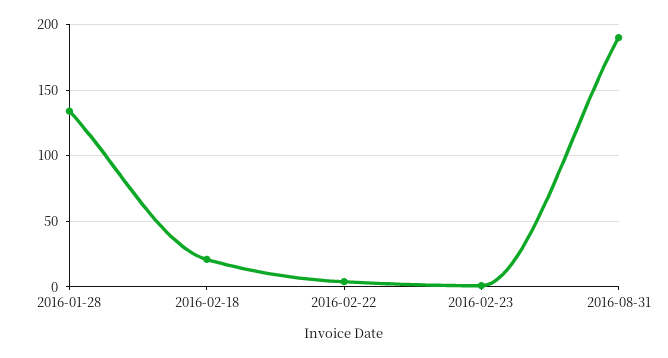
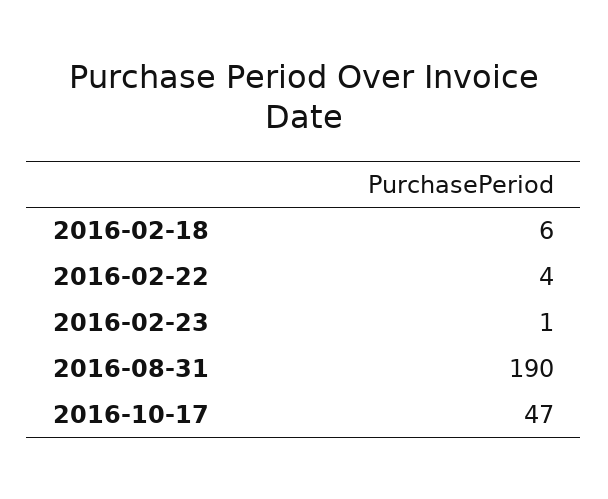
2016-01-28: 135 -> none
2016-02-18: 20 -> 6
2016-10-17: none -> 47

